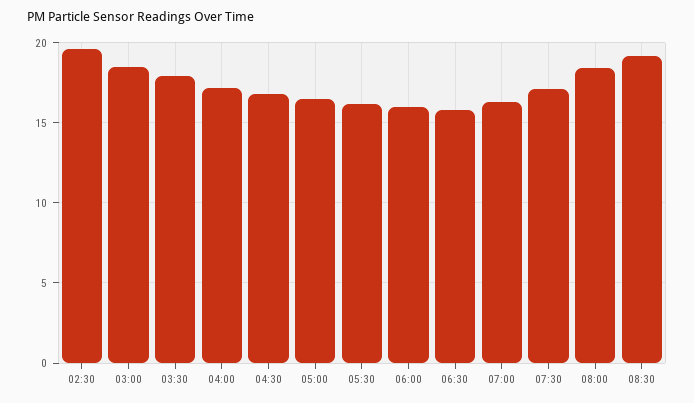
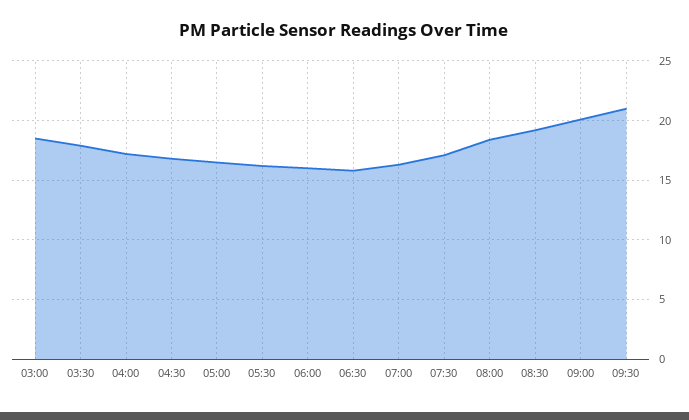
02:30: 19.5 -> none
09:00: none -> 20
09:30: none -> 21

